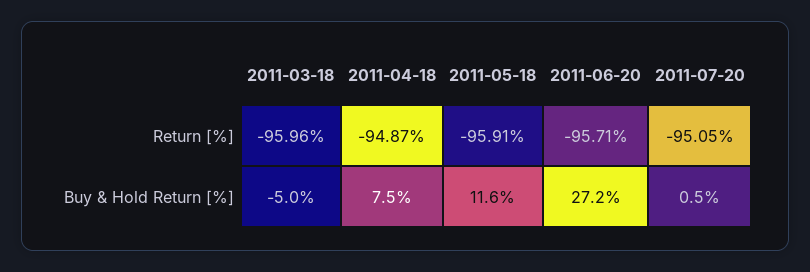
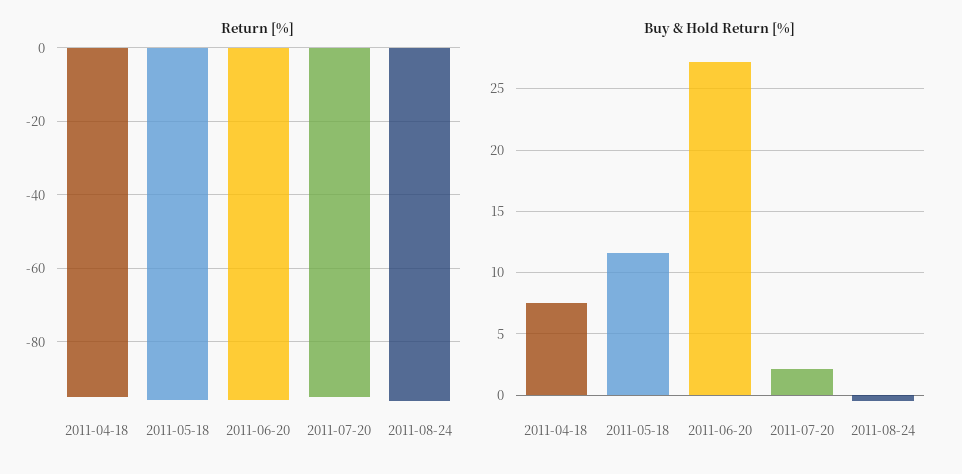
Return [%], 2011-03-18: -95.96 -> none
Buy & Hold Return [%], 2011-03-18: -5 -> none
Buy & Hold Return [%], 2011-07-20: 0.5 -> 2
Return [%], 2011-08-24: none -> -96
Buy & Hold Return [%], 2011-08-24: none -> -0.5

